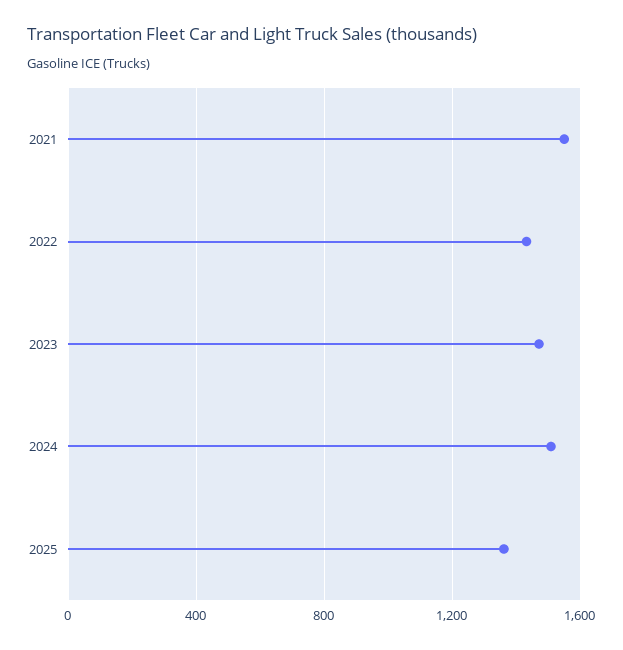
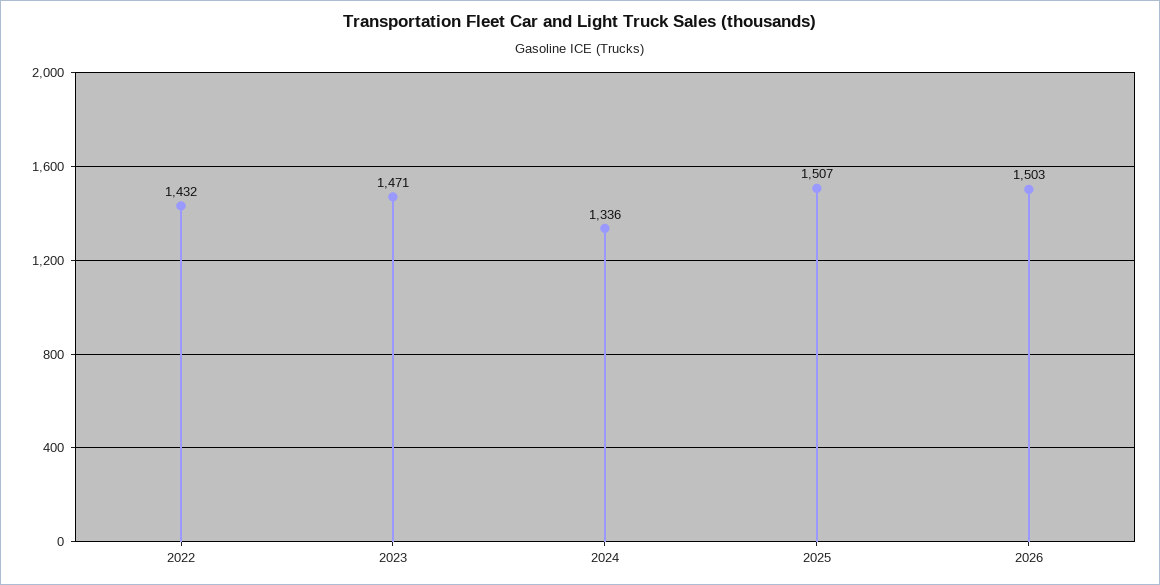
2021: 1550 -> none
2024: 1500 -> 1336
2025: 1350 -> 1507
2026: none -> 1503

